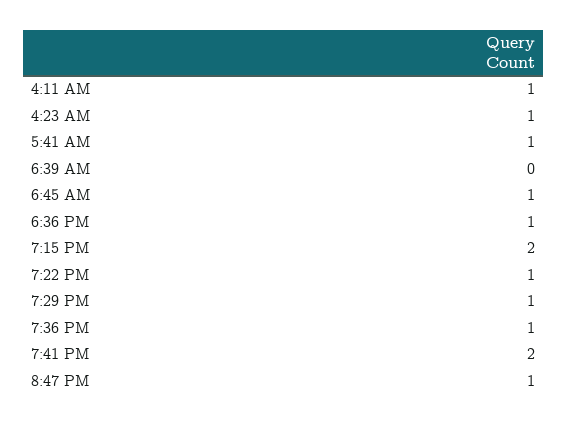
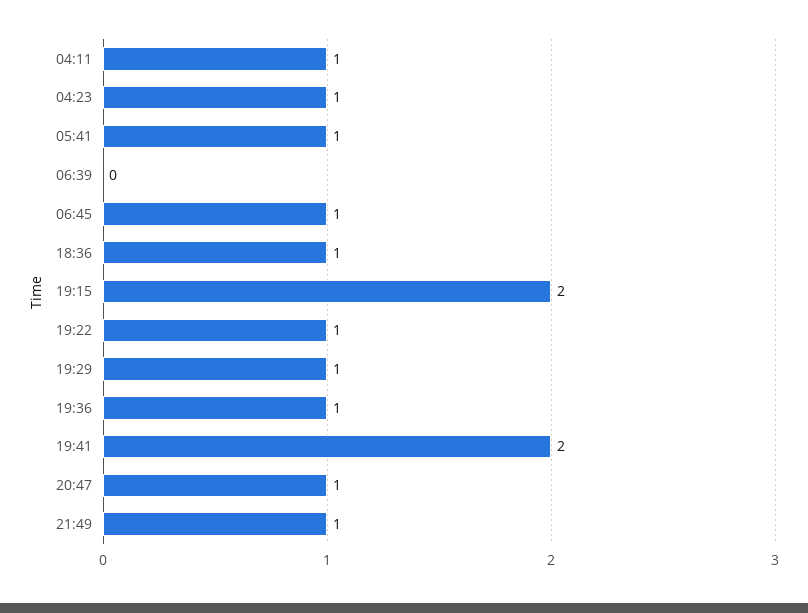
21:49: none -> 1

